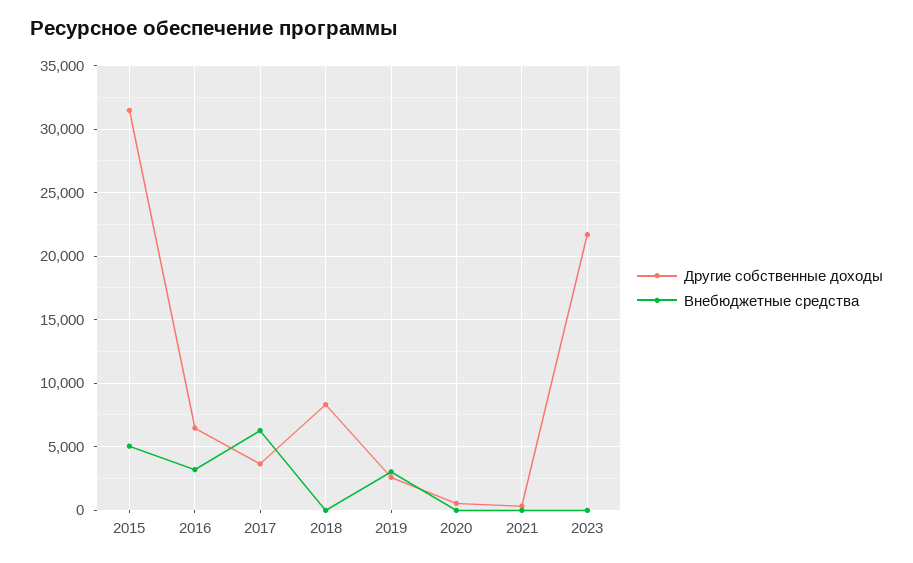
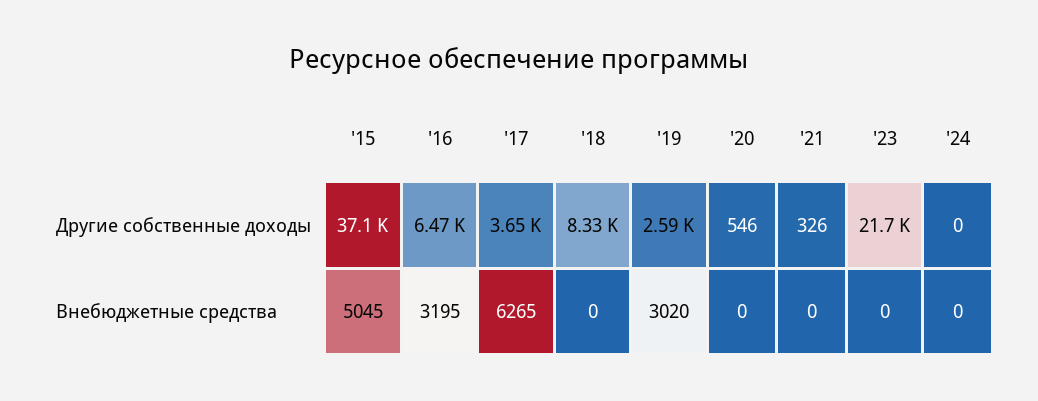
Другие собственные доходы, 2015: 31500 -> 37100
Другие собственные доходы, '24: none -> 0
Внебюджетные средства, '24: none -> 0

